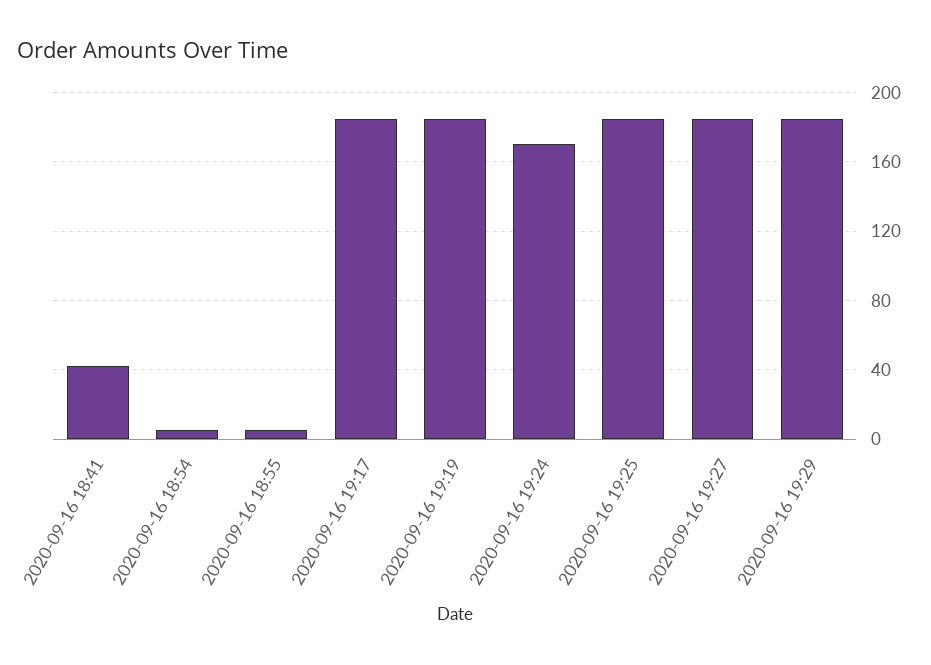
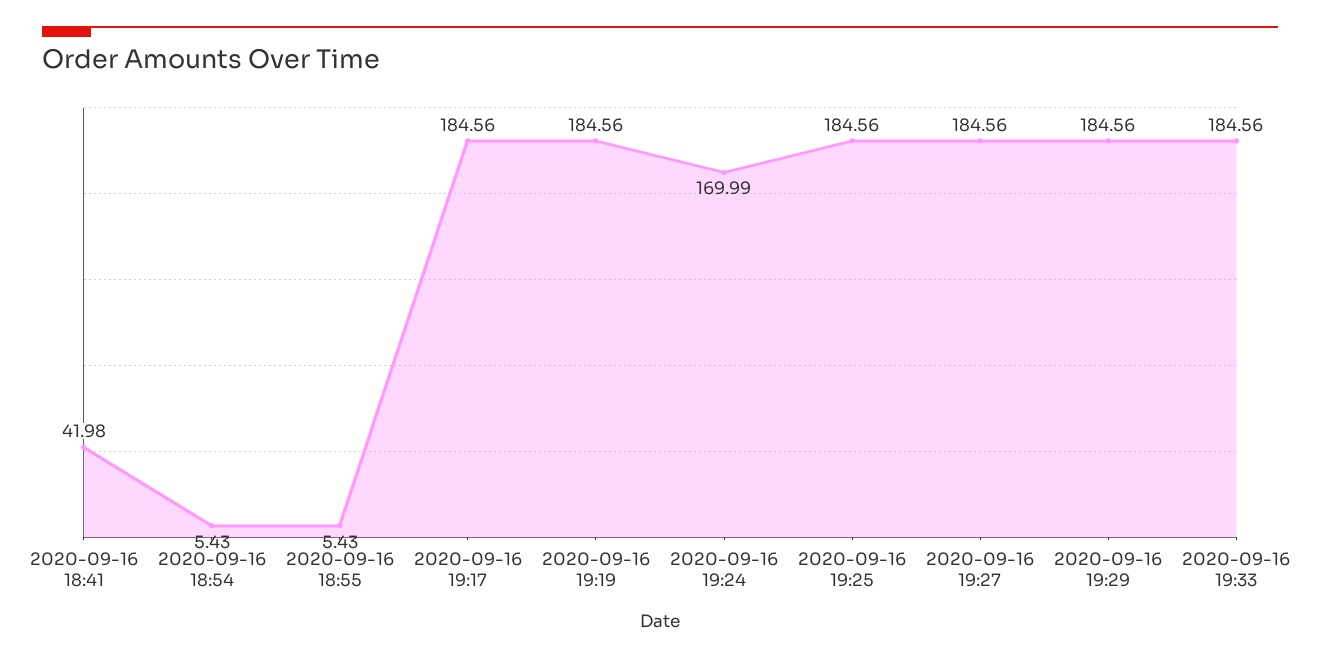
2020-09-16 19:33: none -> 184.56

